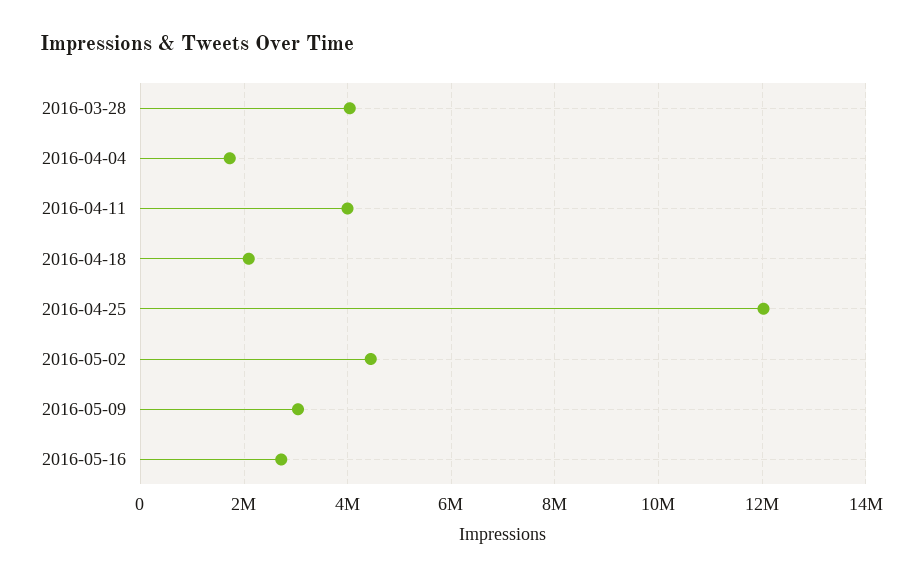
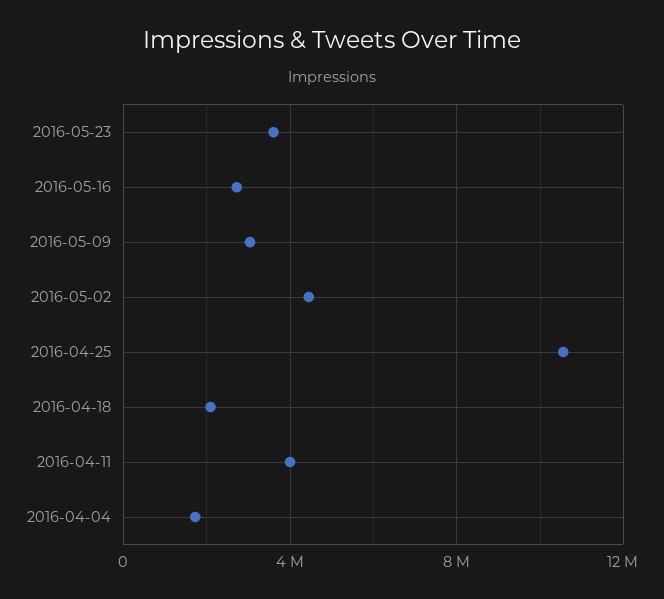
2016-03-28: 4000000 -> none
2016-04-25: 12000000 -> 10500000
2016-05-23: none -> 3500000

